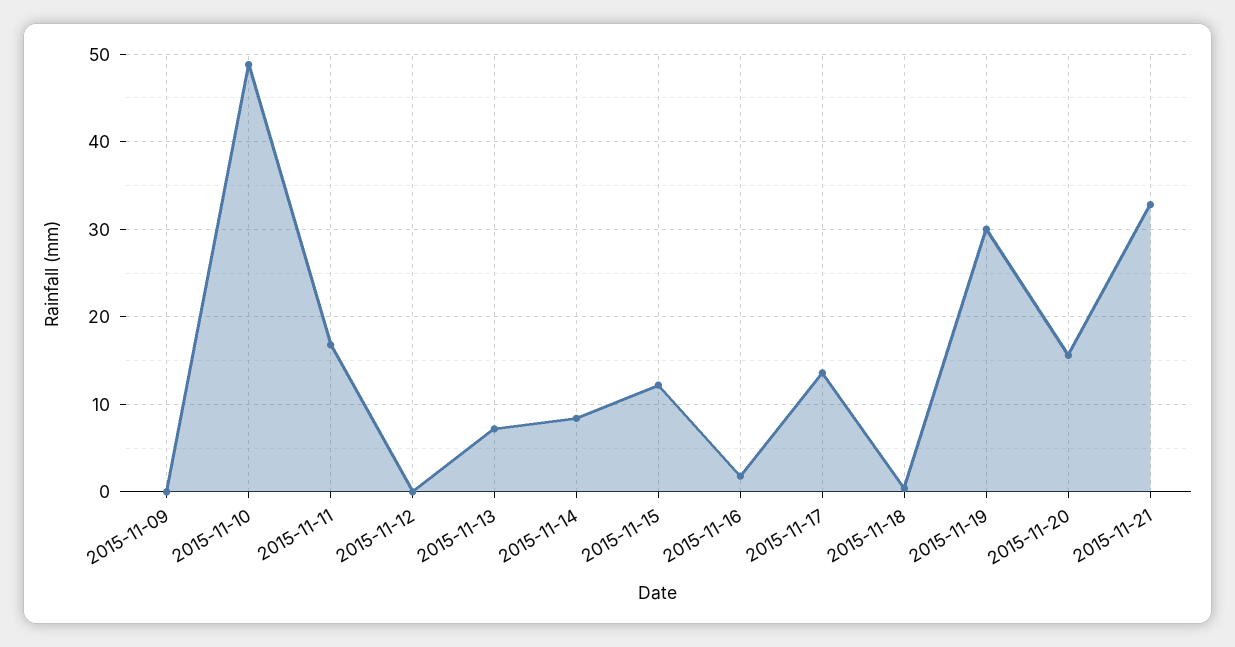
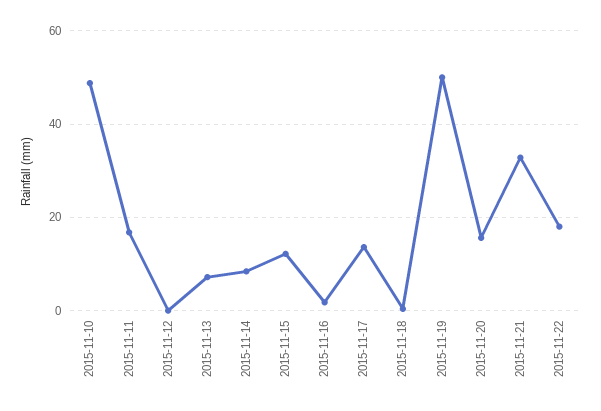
2015-11-09: 0 -> none
2015-11-19: 30 -> 50
2015-11-22: none -> 18

